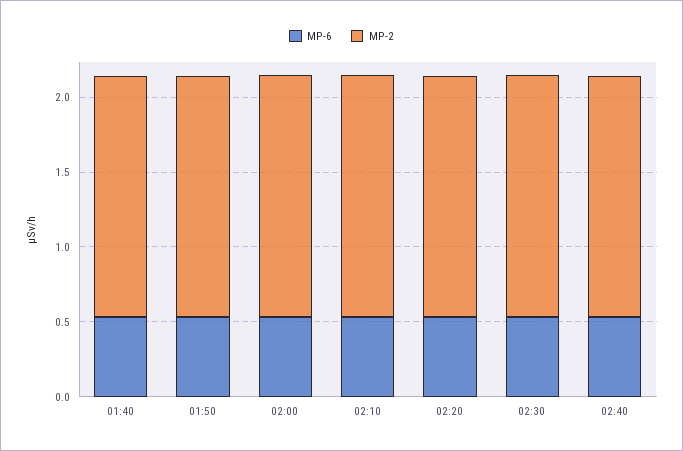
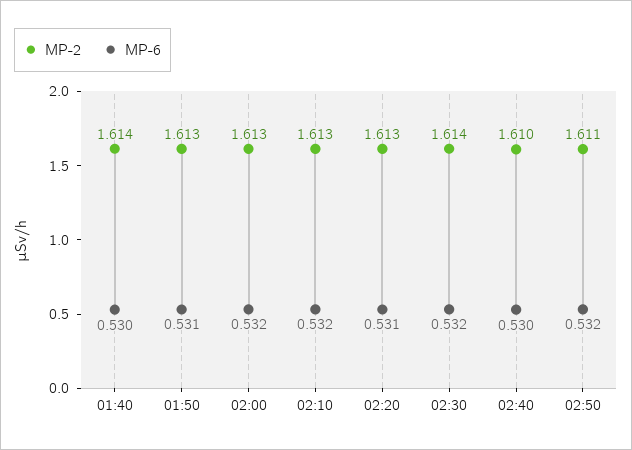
MP-2, 02:50: none -> 1.611
MP-6, 02:50: none -> 0.532

